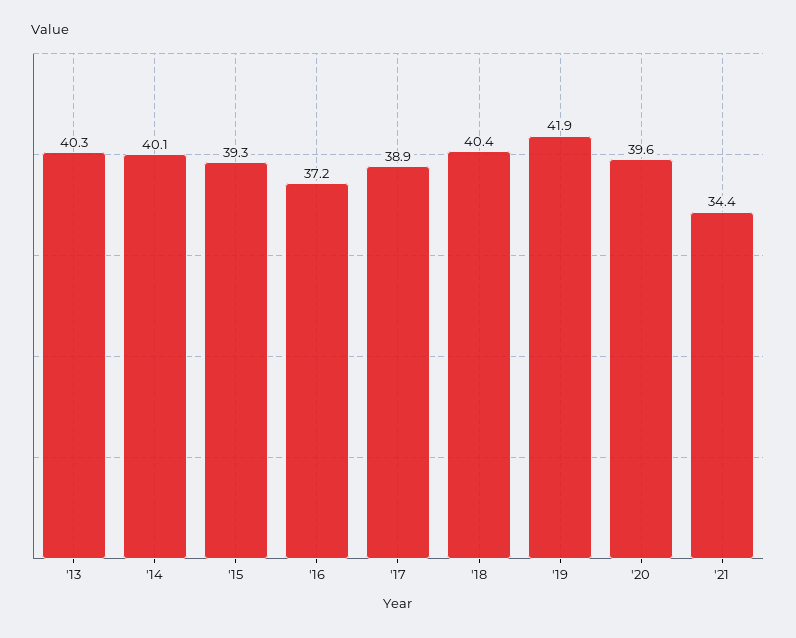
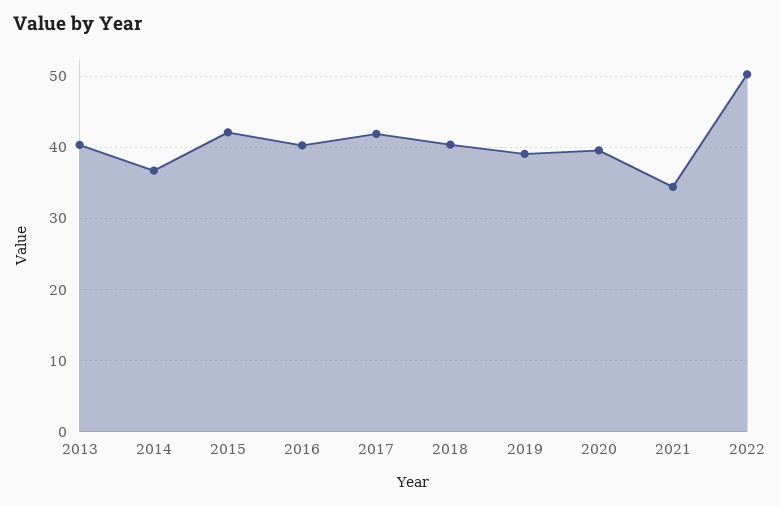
'14: 40.1 -> 37
'15: 39.3 -> 42
'16: 37.2 -> 40
'17: 38.9 -> 42
'19: 41.9 -> 39
2022: none -> 50

